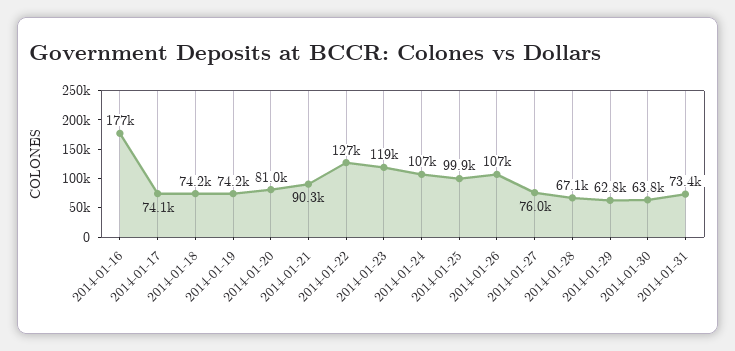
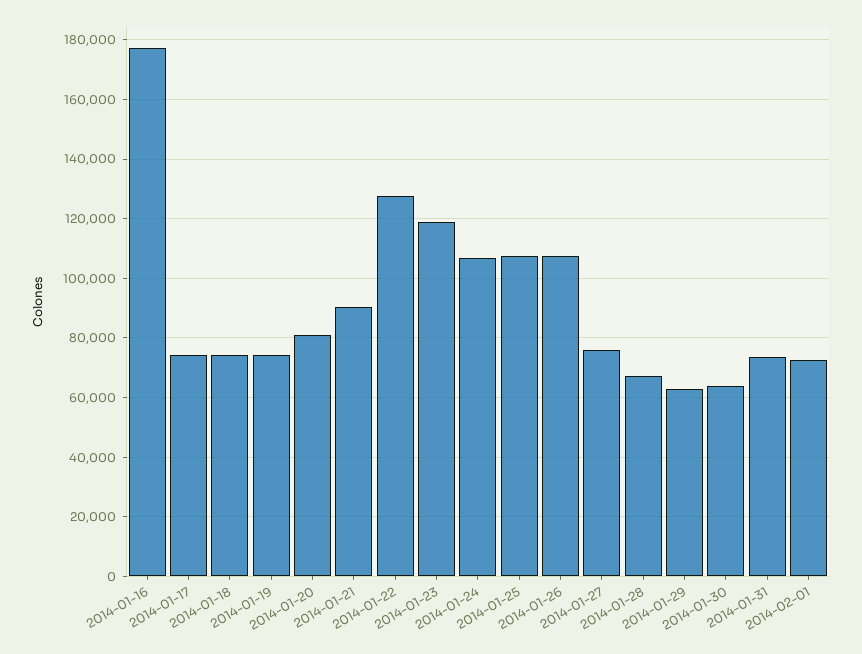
2014-01-25: 99900 -> 107500
2014-02-01: none -> 72500

